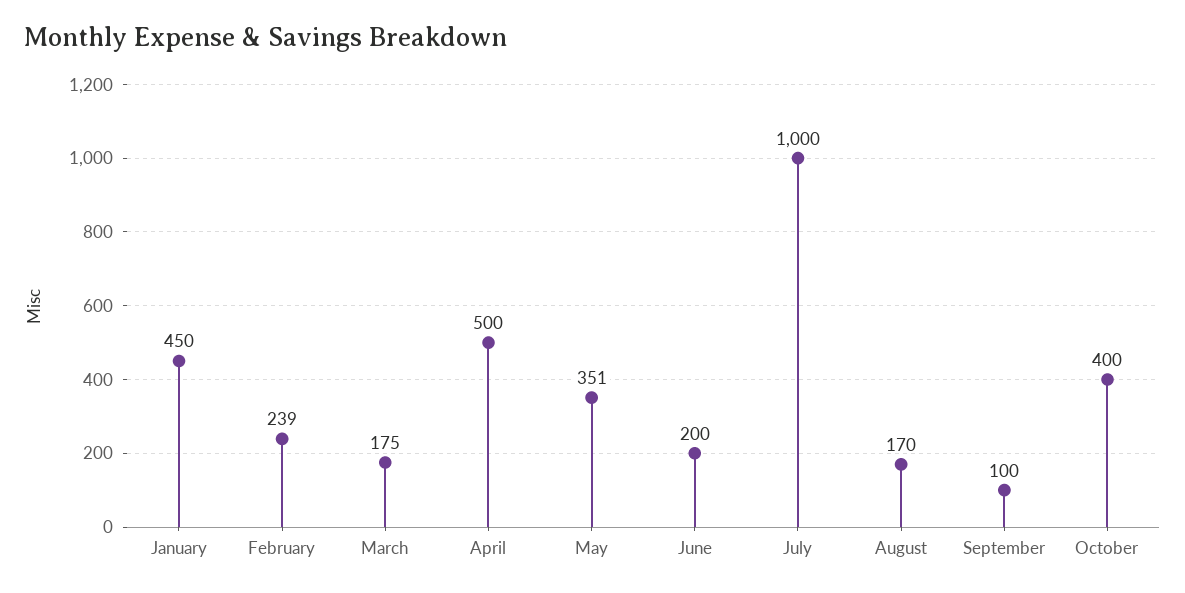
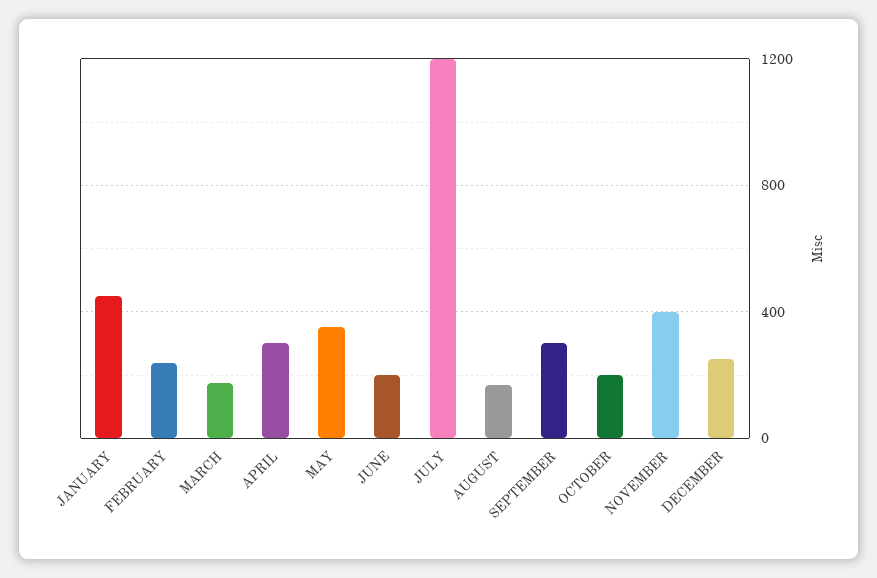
April: 500 -> 300
July: 1000 -> 1200
September: 100 -> 300
October: 400 -> 200
NOVEMBER: none -> 400
DECEMBER: none -> 250

